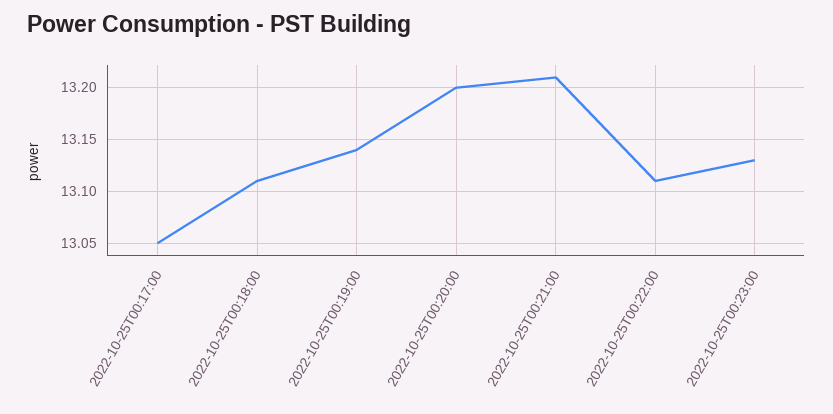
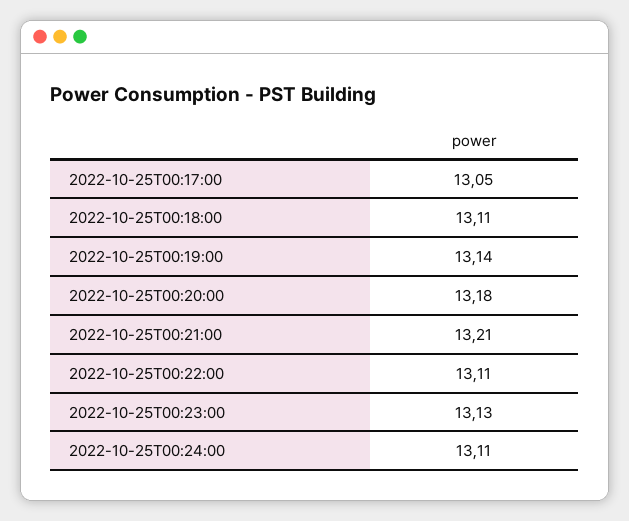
2022-10-25T00:20:00: 13.2 -> 13.18
2022-10-25T00:24:00: none -> 13.11

